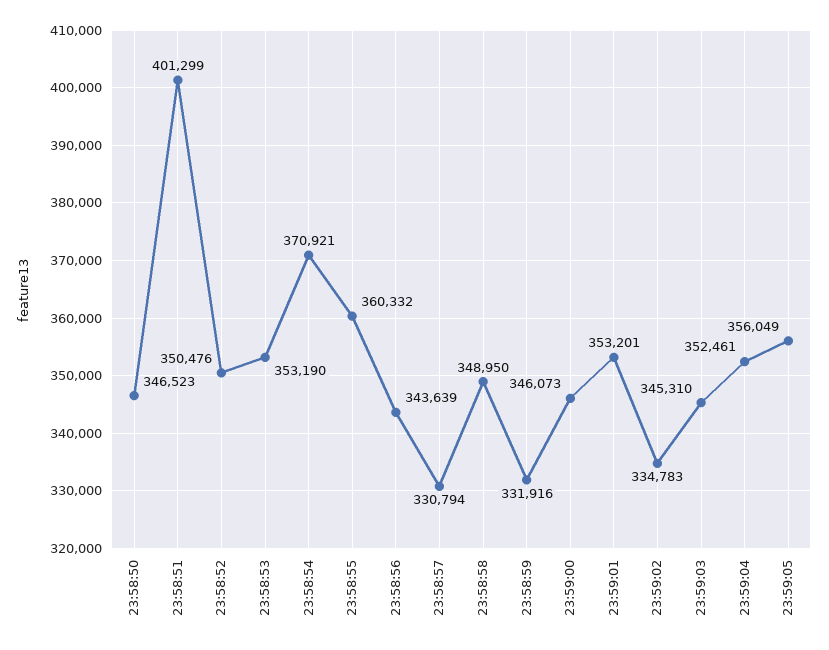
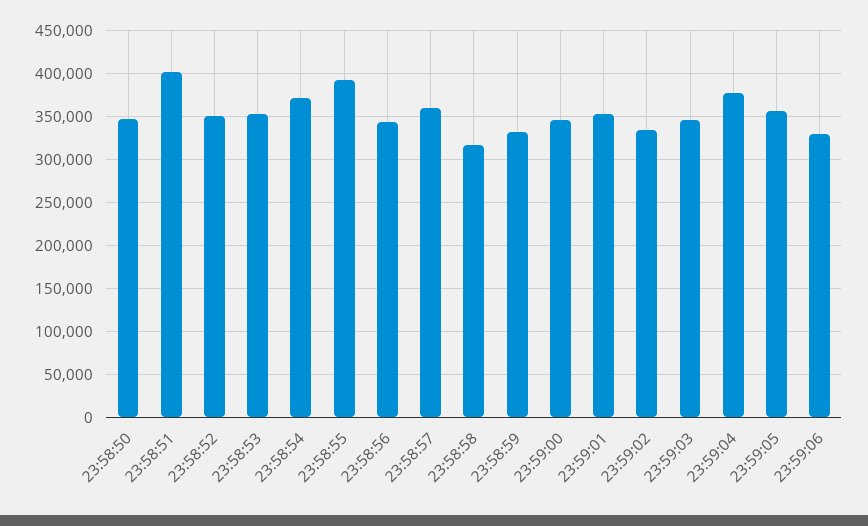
23:58:55: 360332 -> 390000
23:58:57: 330794 -> 360000
23:58:58: 348950 -> 320000
23:59:04: 352461 -> 380000
23:59:06: none -> 330000

